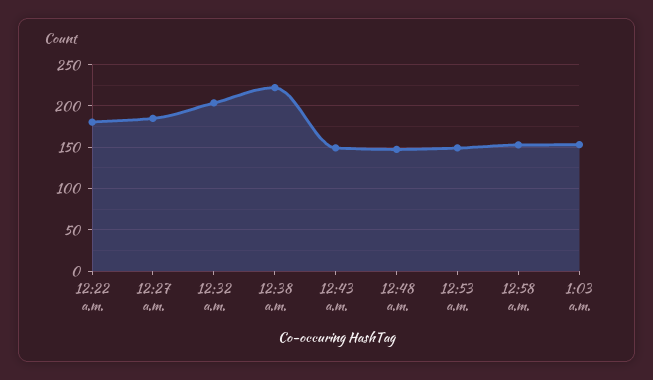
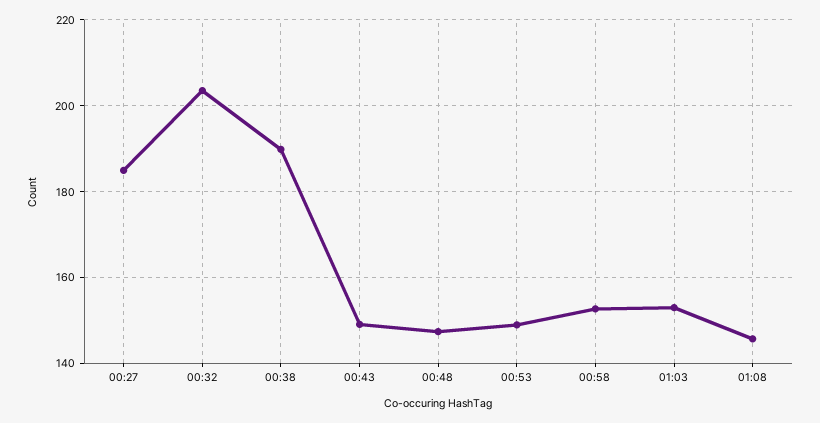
12:22 a.m.: 180 -> none
12:38 a.m.: 220 -> 190
01:08: none -> 146

